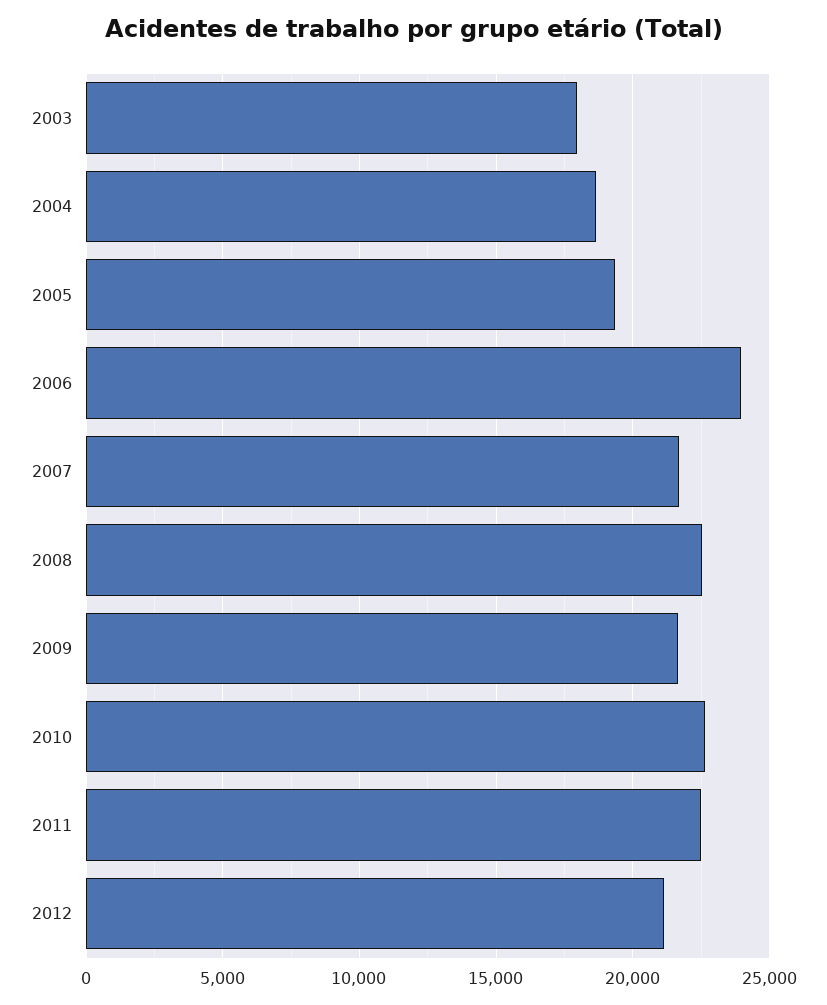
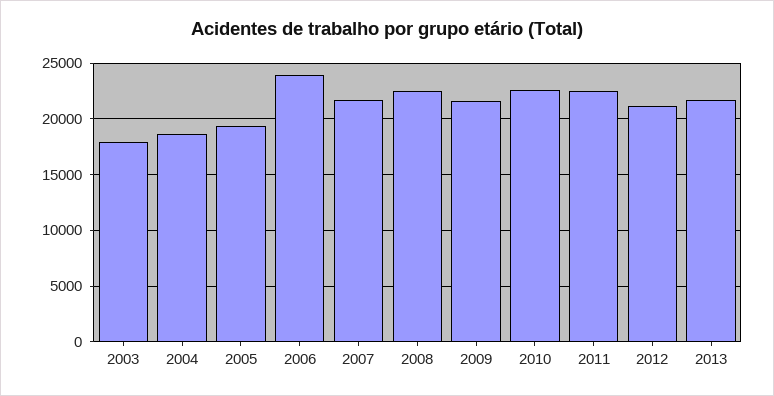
2013: none -> 22000

